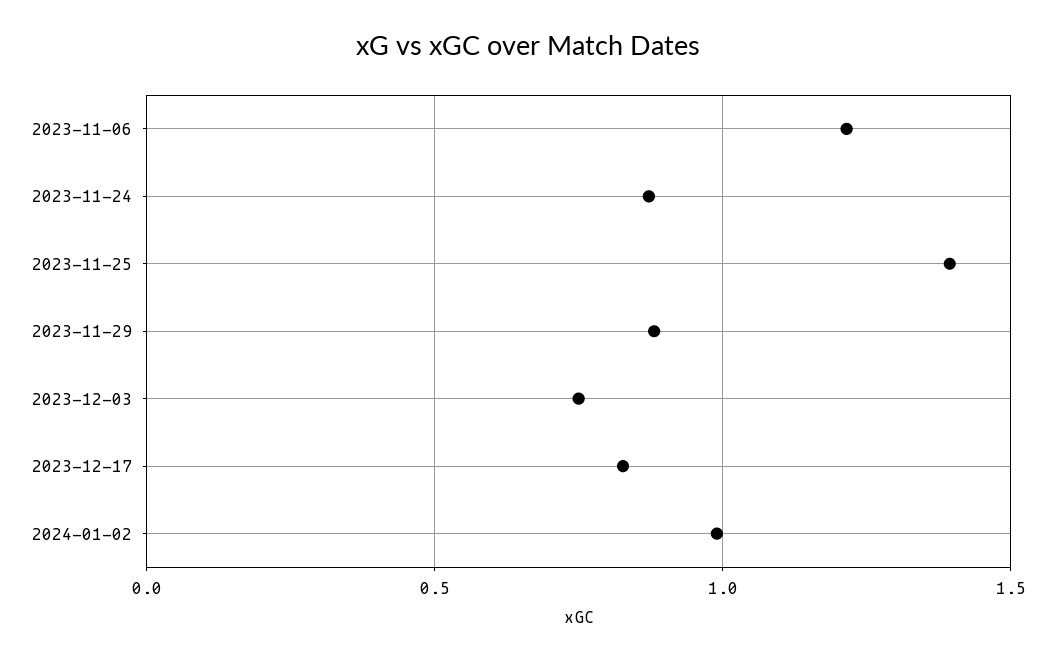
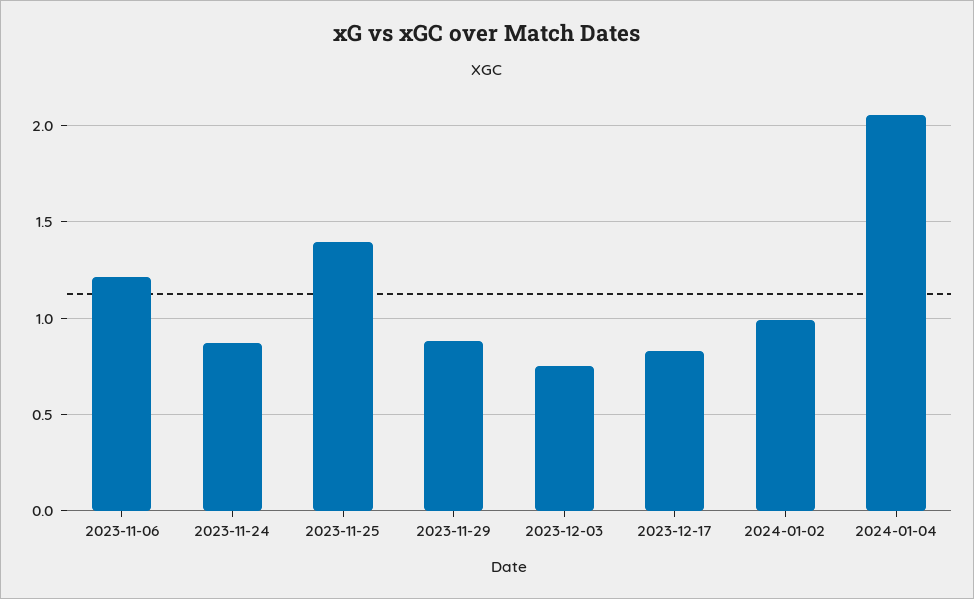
2024-01-04: none -> 2.05

